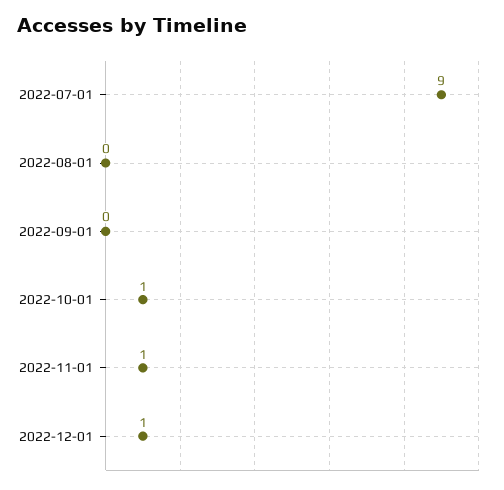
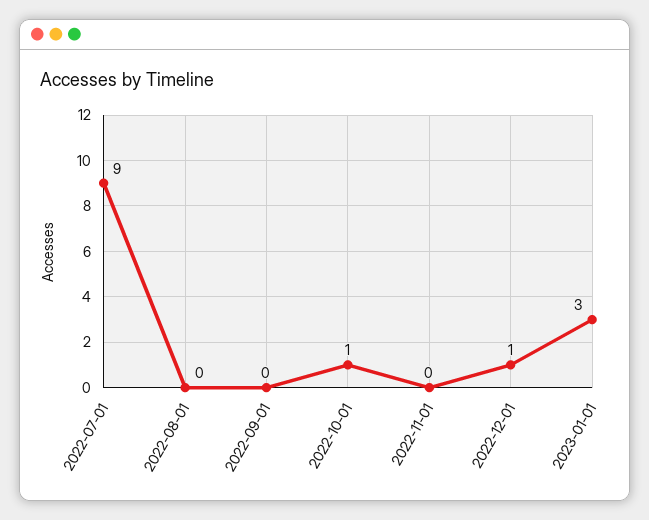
2022-11-01: 1 -> 0
2023-01-01: none -> 3

